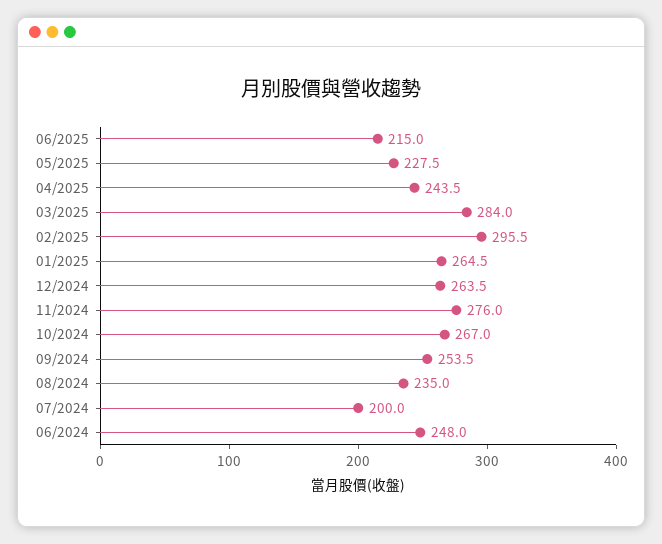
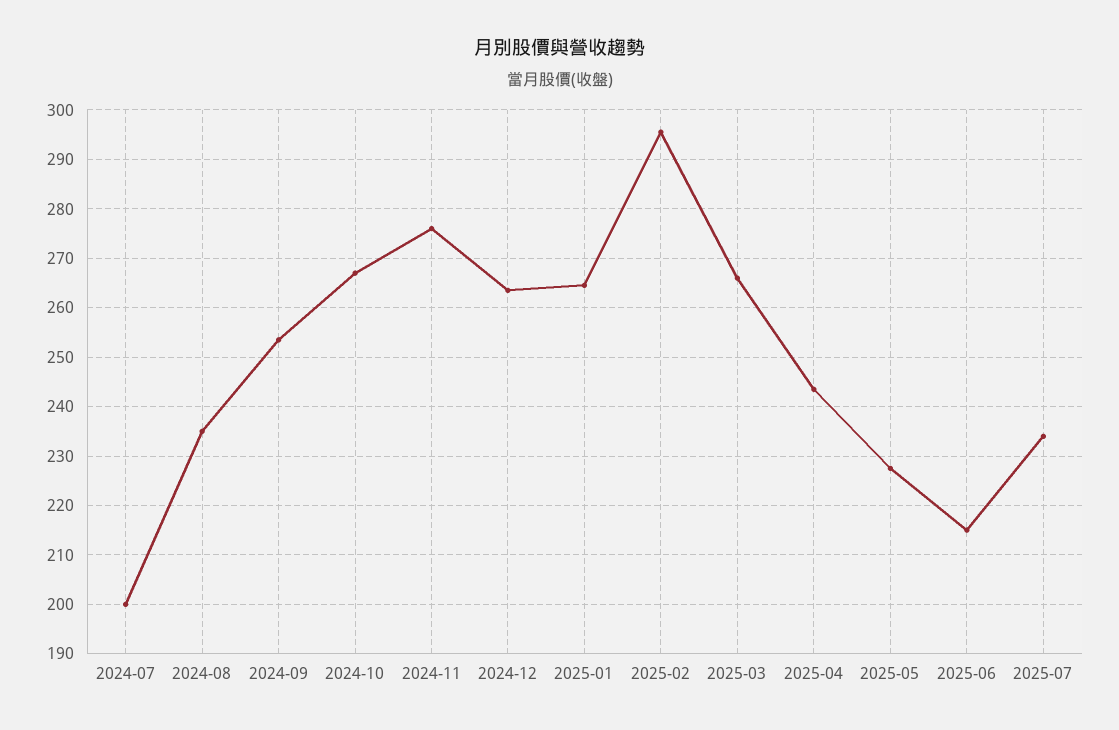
03/2025: 284 -> 266
06/2024: 248 -> none
2025-07: none -> 234

